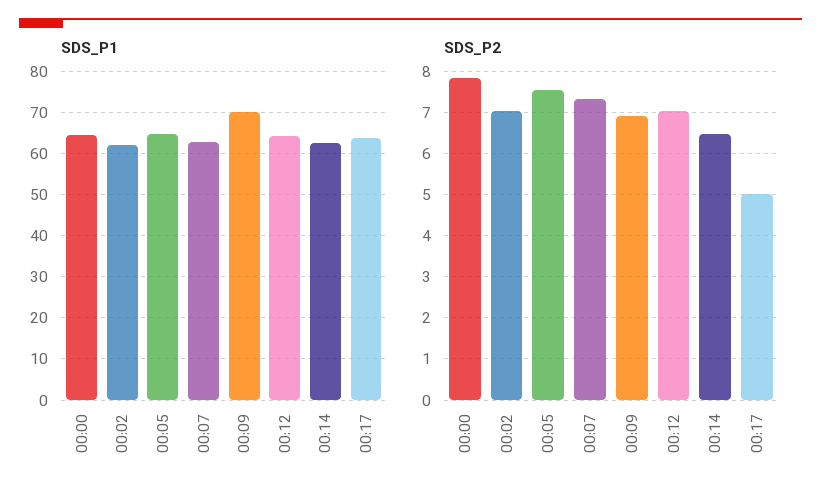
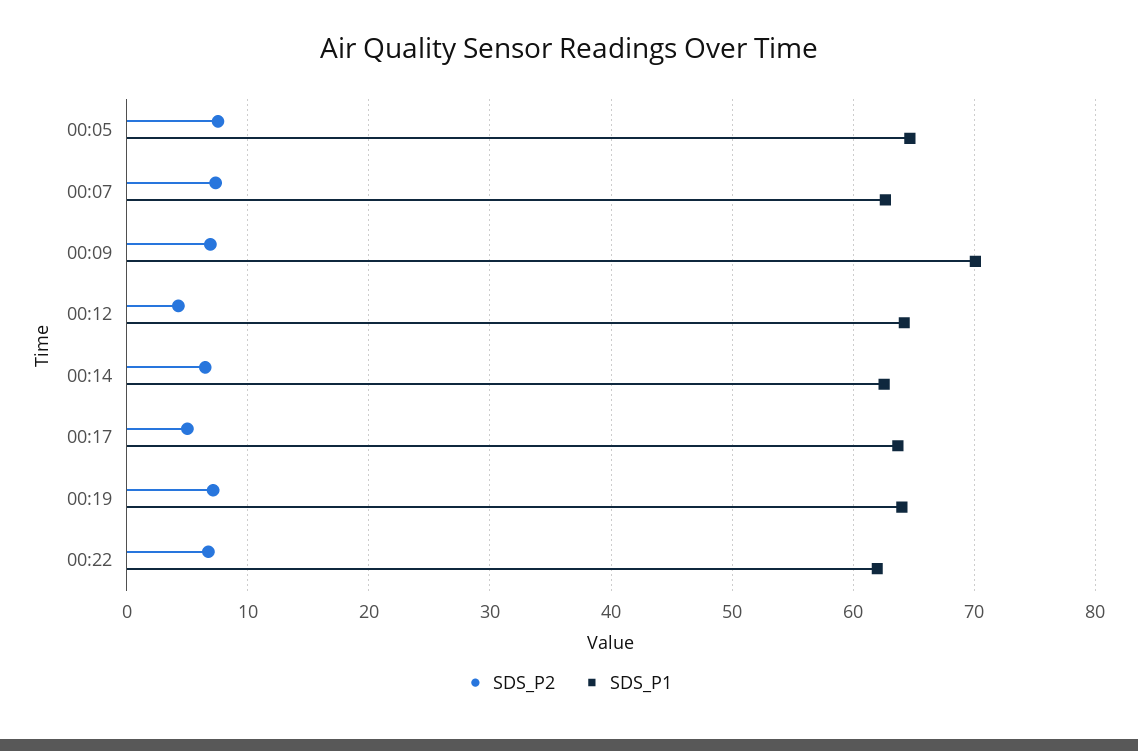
SDS_P1, 00:00: 64 -> none
SDS_P1, 00:02: 62 -> none
SDS_P2, 00:00: 7.8 -> none
SDS_P2, 00:02: 7 -> none
SDS_P2, 00:12: 7 -> 4
SDS_P2, 00:19: none -> 7
SDS_P1, 00:19: none -> 64
SDS_P2, 00:22: none -> 7
SDS_P1, 00:22: none -> 62

